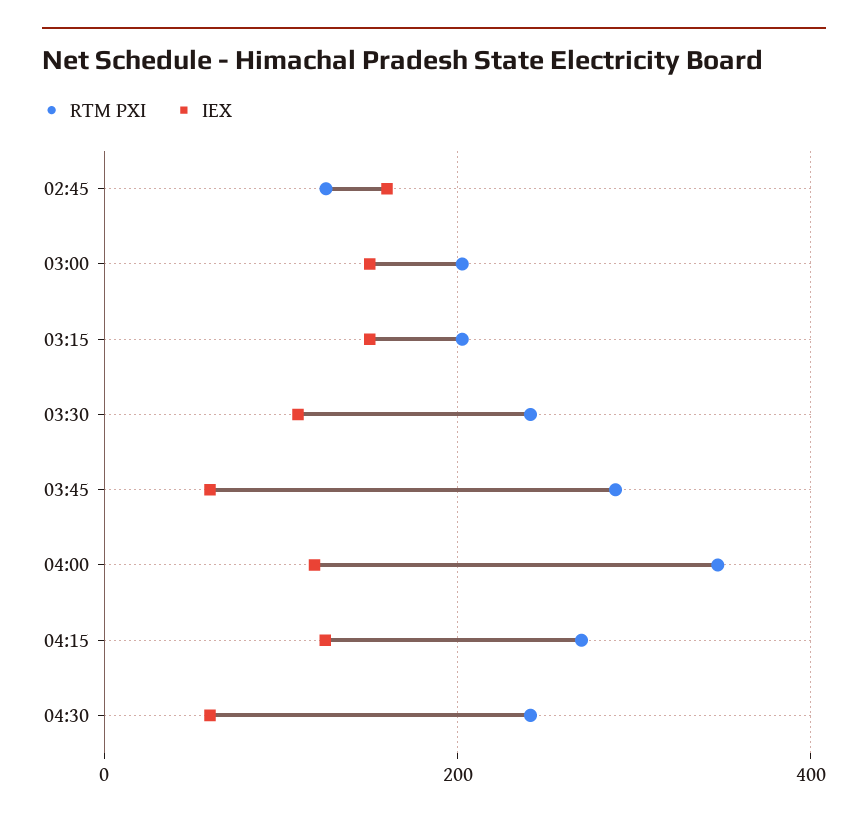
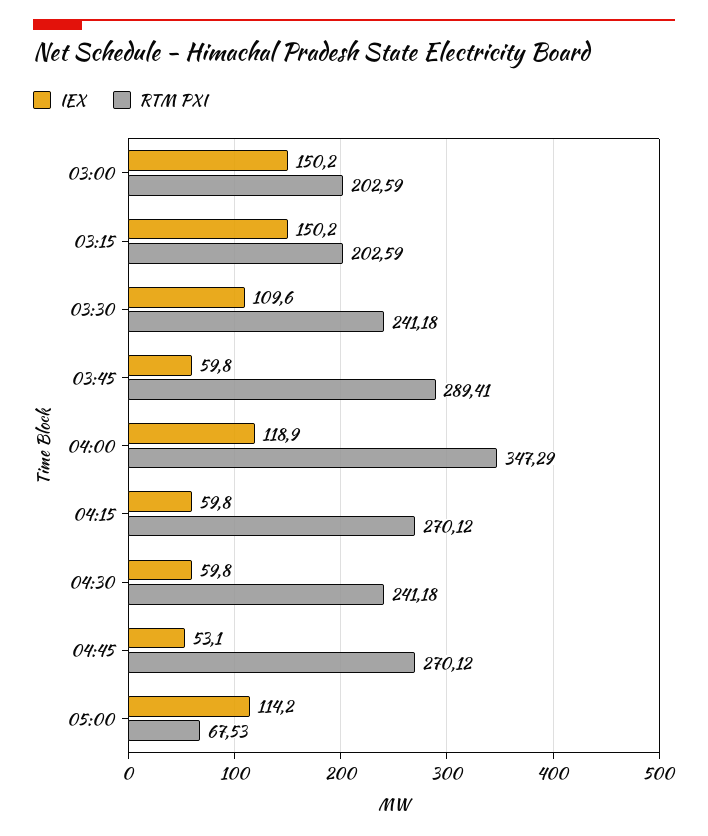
RTM PXI, 02:45: 120 -> none
IEX, 02:45: 160 -> none
IEX, 04:15: 120 -> 59.8
IEX, 04:45: none -> 53.1
RTM PXI, 04:45: none -> 270.12
IEX, 05:00: none -> 114.2
RTM PXI, 05:00: none -> 67.53

